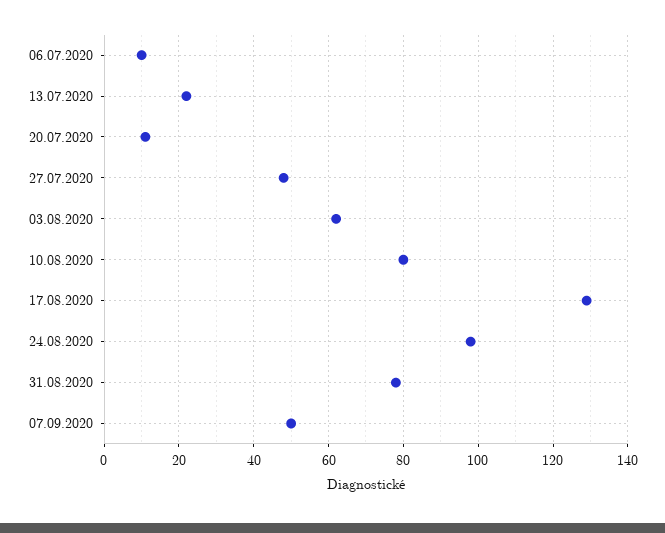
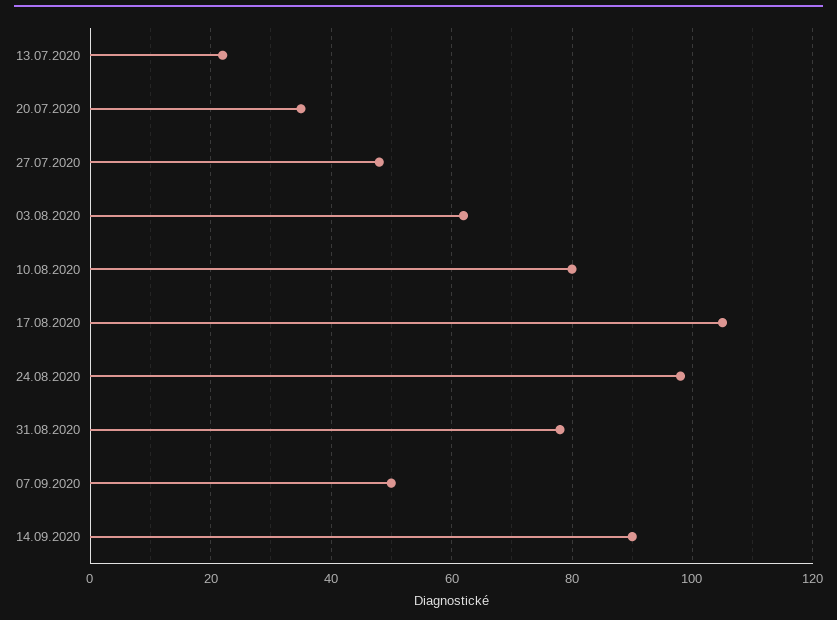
06.07.2020: 10 -> none
20.07.2020: 10 -> 35
17.08.2020: 130 -> 105
14.09.2020: none -> 90

